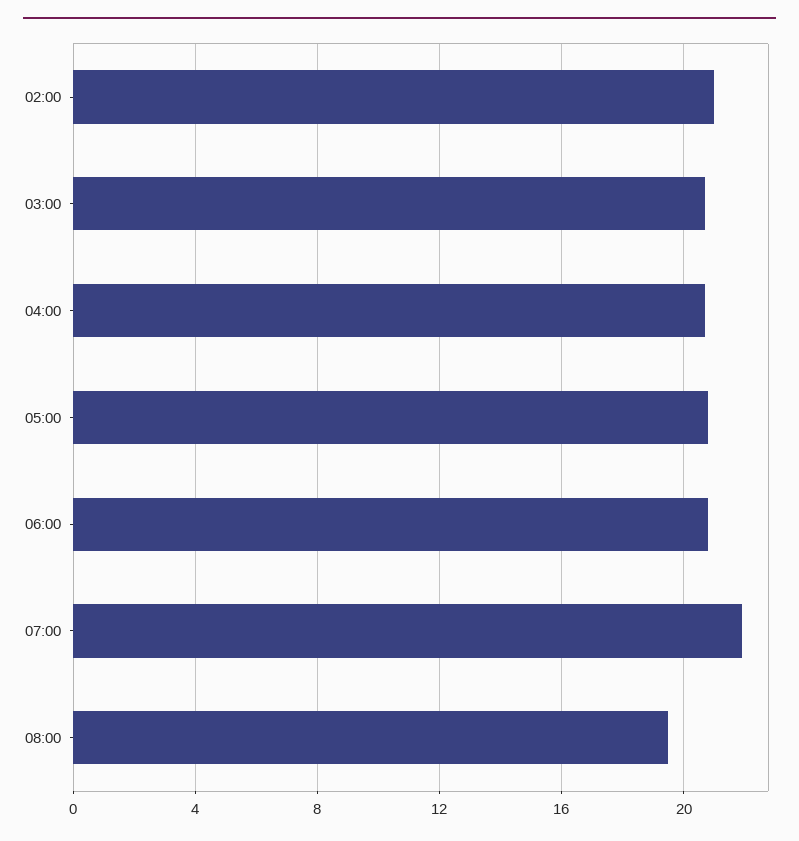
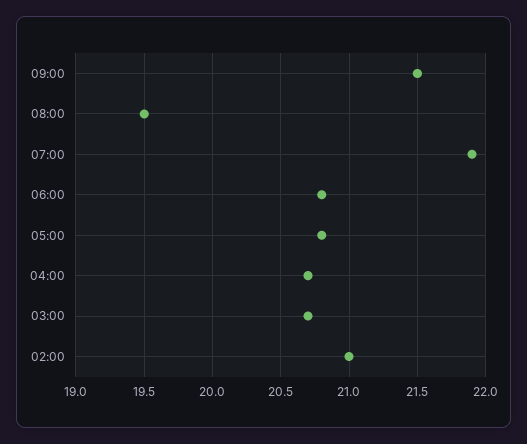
09:00: none -> 21.5

